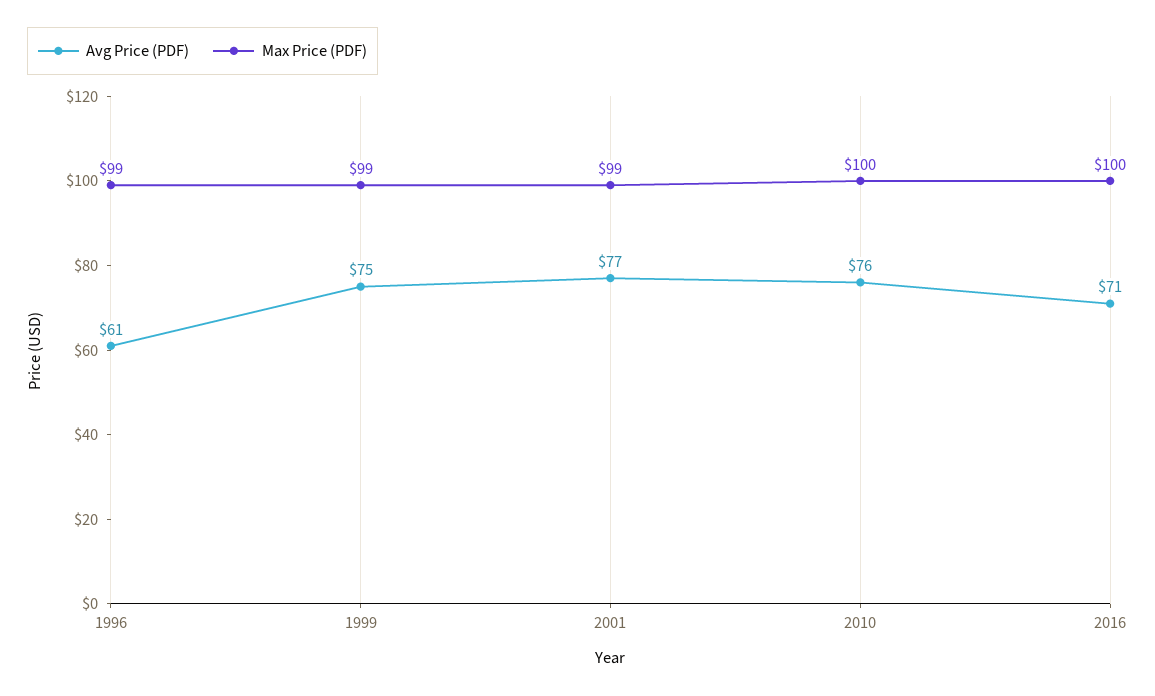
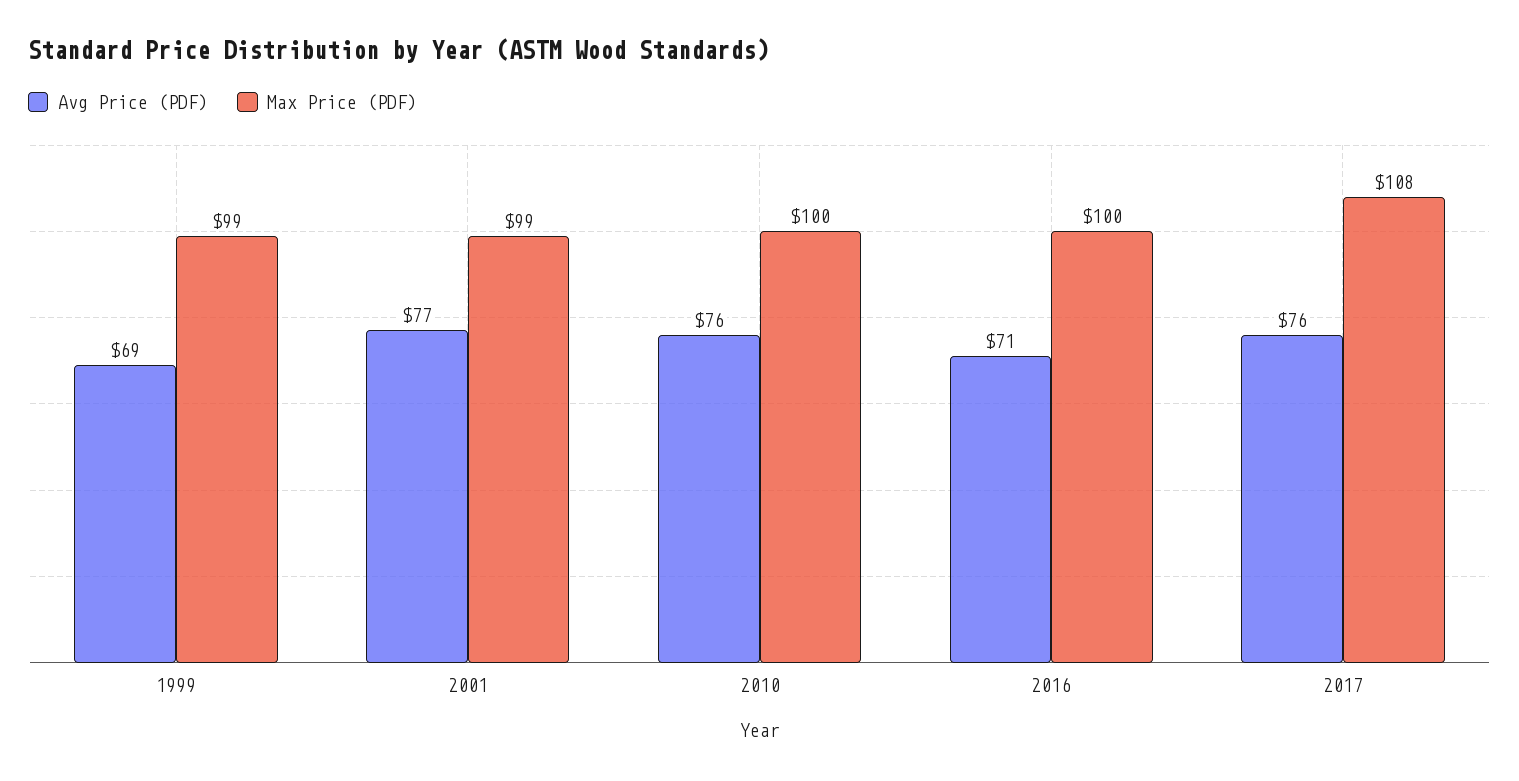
Avg Price (PDF), 1996: 61 -> none
Max Price (PDF), 1996: 99 -> none
Avg Price (PDF), 1999: 75 -> 69
Avg Price (PDF), 2017: none -> 76
Max Price (PDF), 2017: none -> 108

